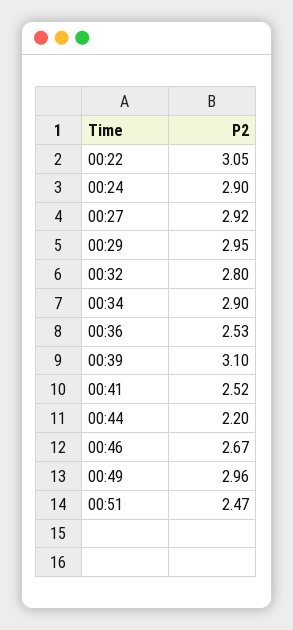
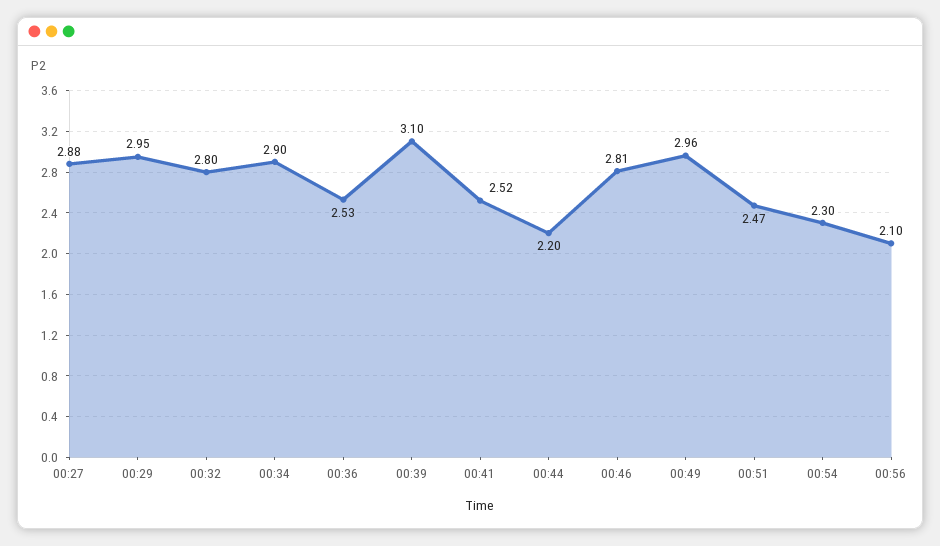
00:22: 3.05 -> none
00:24: 2.9 -> none
00:27: 2.92 -> 2.88
00:46: 2.67 -> 2.81
00:54: none -> 2.3
00:56: none -> 2.1

